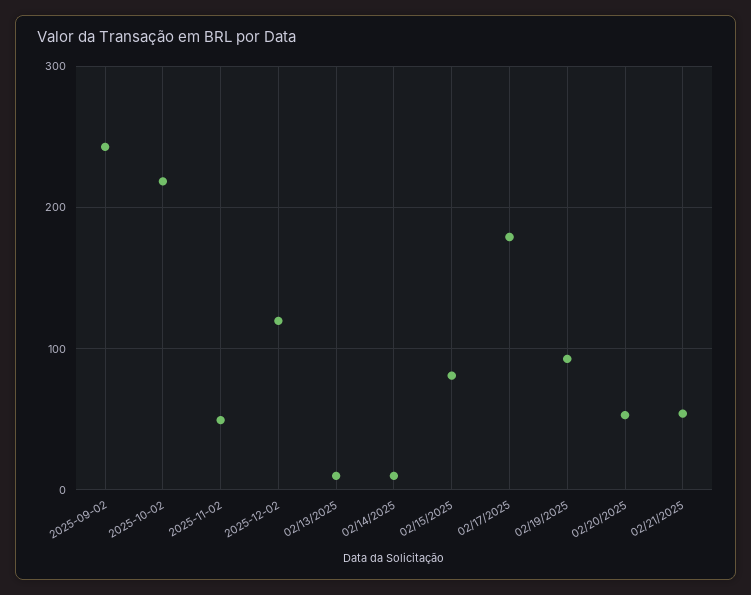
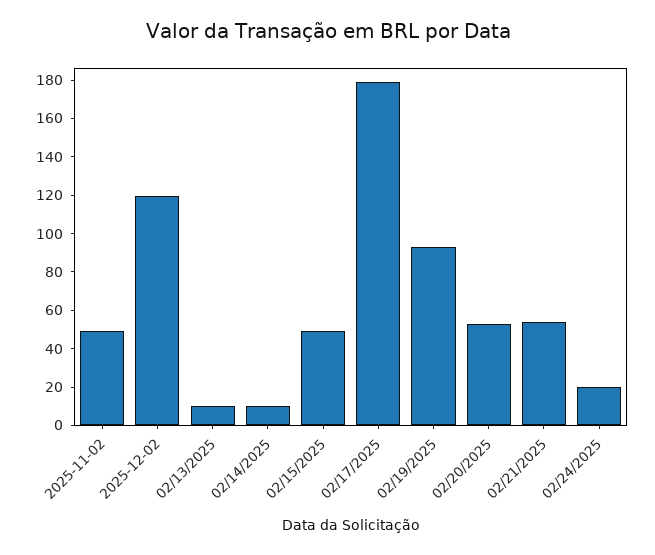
2025-09-02: 240 -> none
2025-10-02: 220 -> none
02/15/2025: 80 -> 50
02/24/2025: none -> 20

